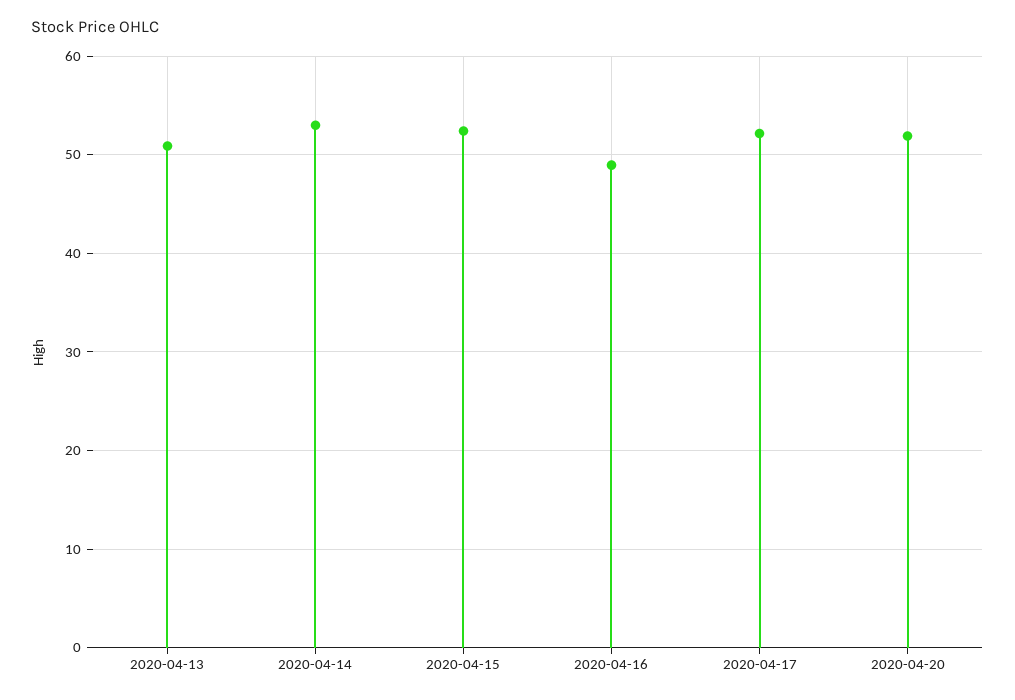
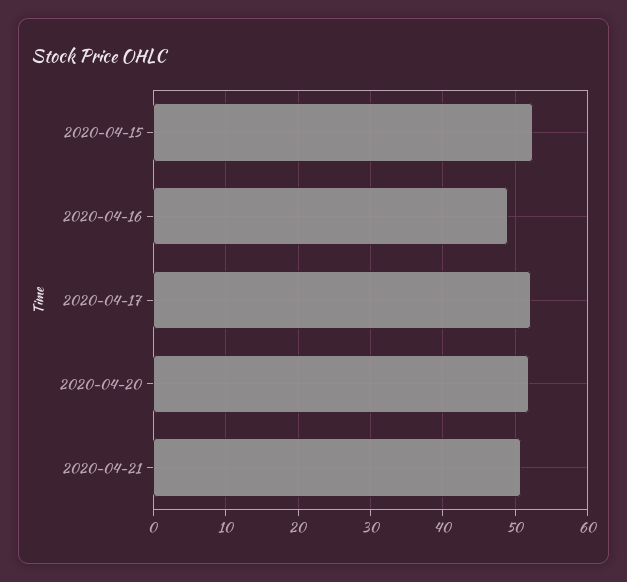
2020-04-13: 51 -> none
2020-04-14: 53 -> none
2020-04-21: none -> 51

